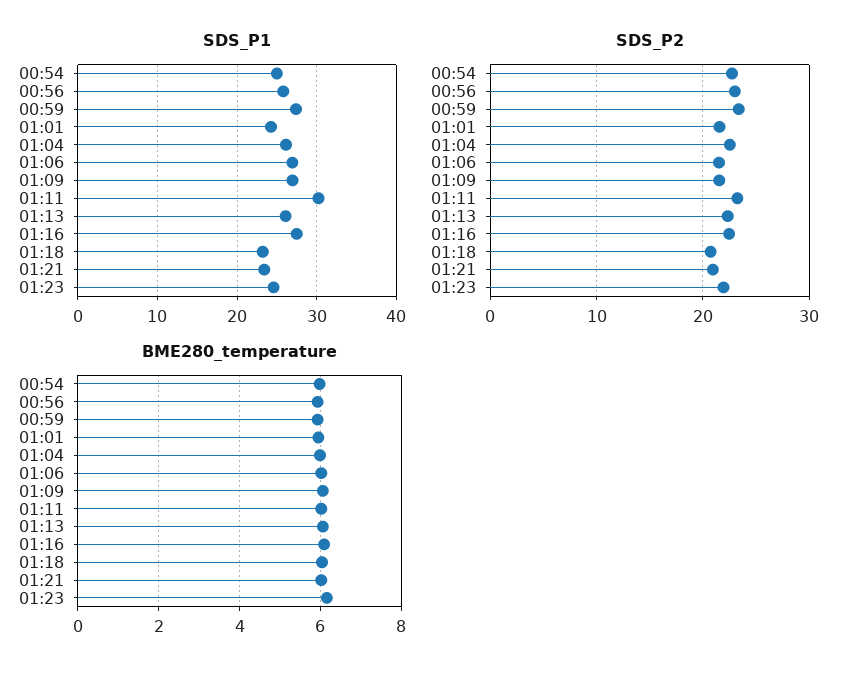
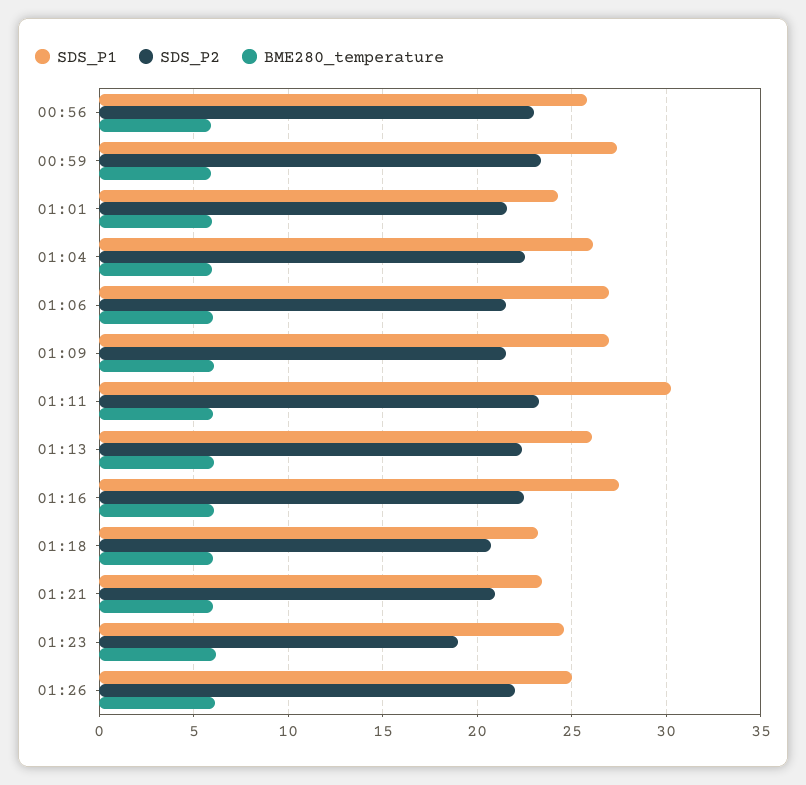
SDS_P1, 00:54: 25 -> none
SDS_P2, 00:54: 23 -> none
SDS_P2, 01:23: 22 -> 19
BME280_temperature, 00:54: 6 -> none
SDS_P1, 01:26: none -> 25
SDS_P2, 01:26: none -> 22
BME280_temperature, 01:26: none -> 6

